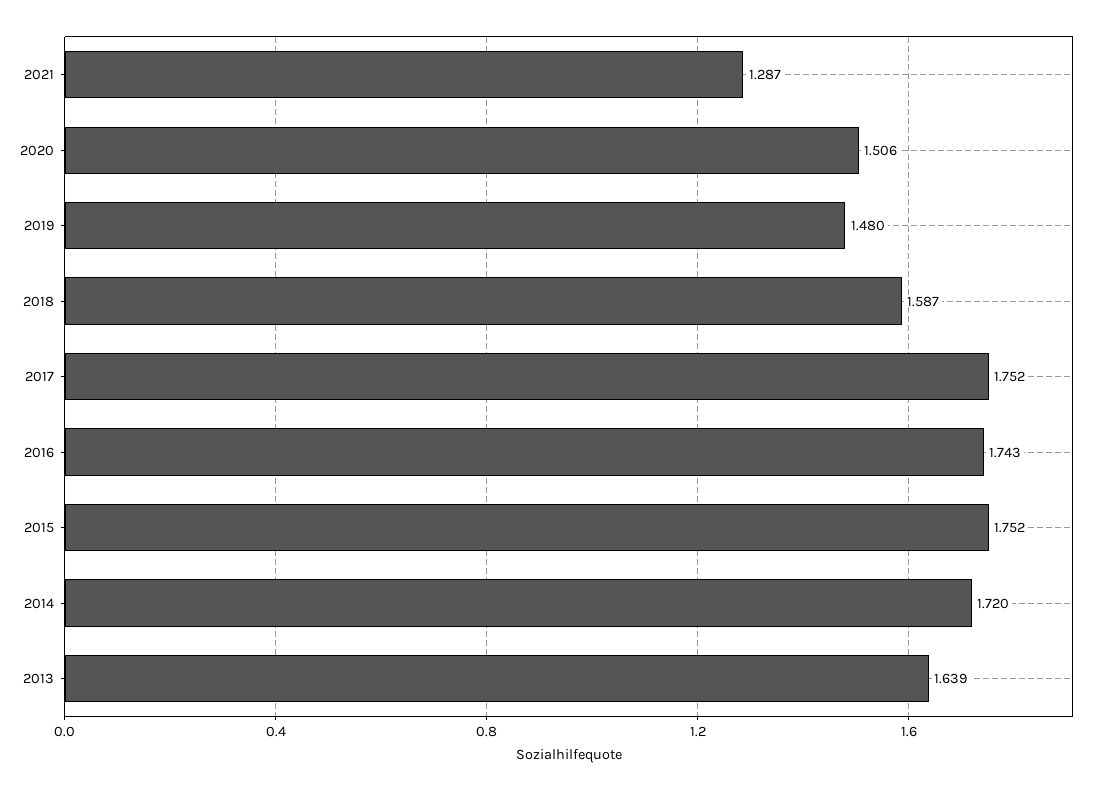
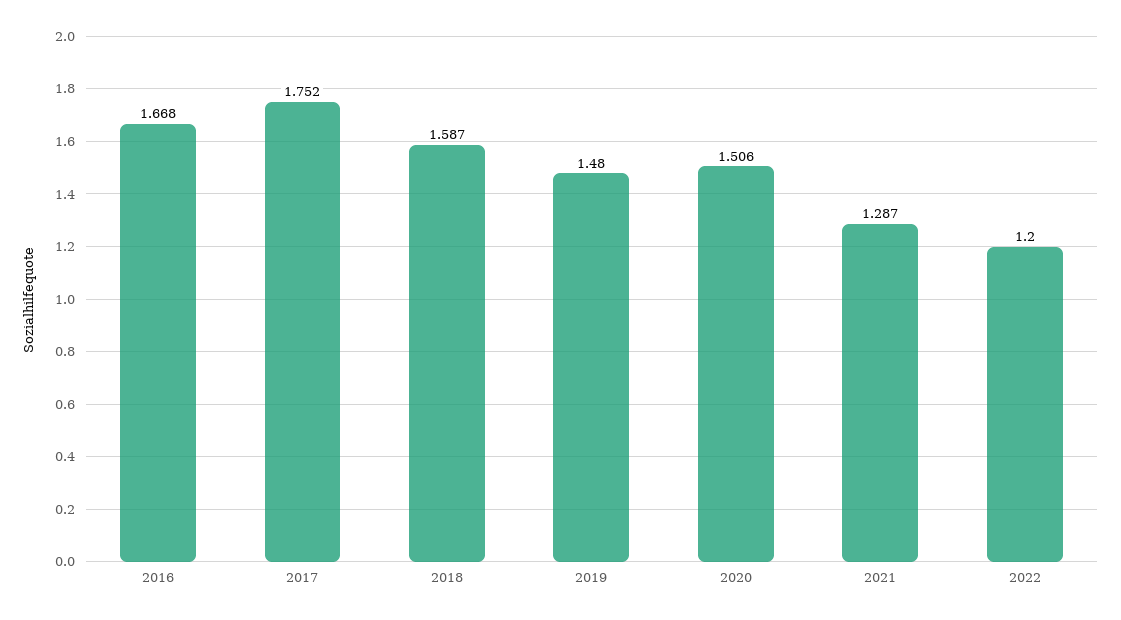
2016: 1.743 -> 1.668
2015: 1.752 -> none
2014: 1.72 -> none
2013: 1.639 -> none
2022: none -> 1.2

